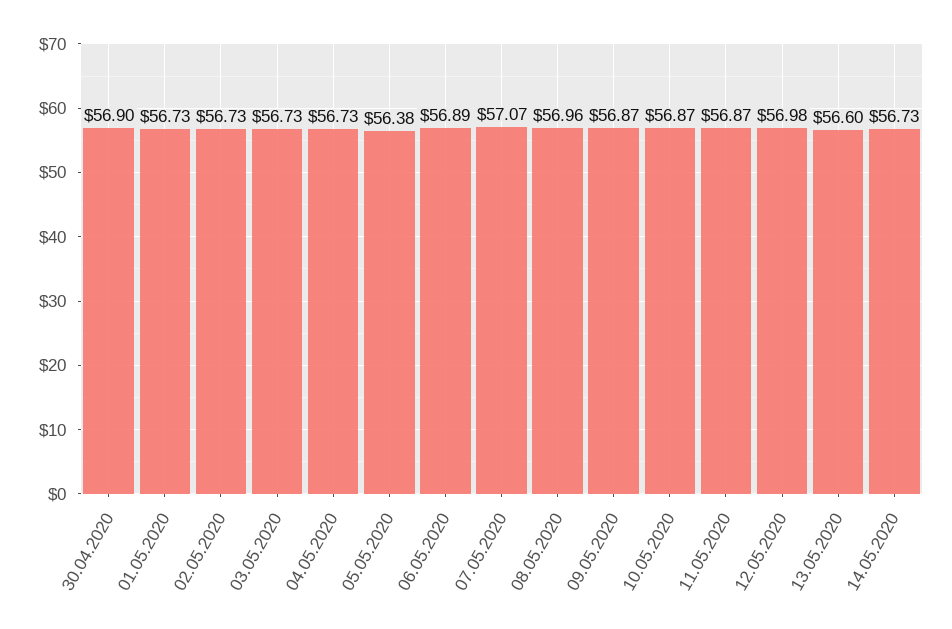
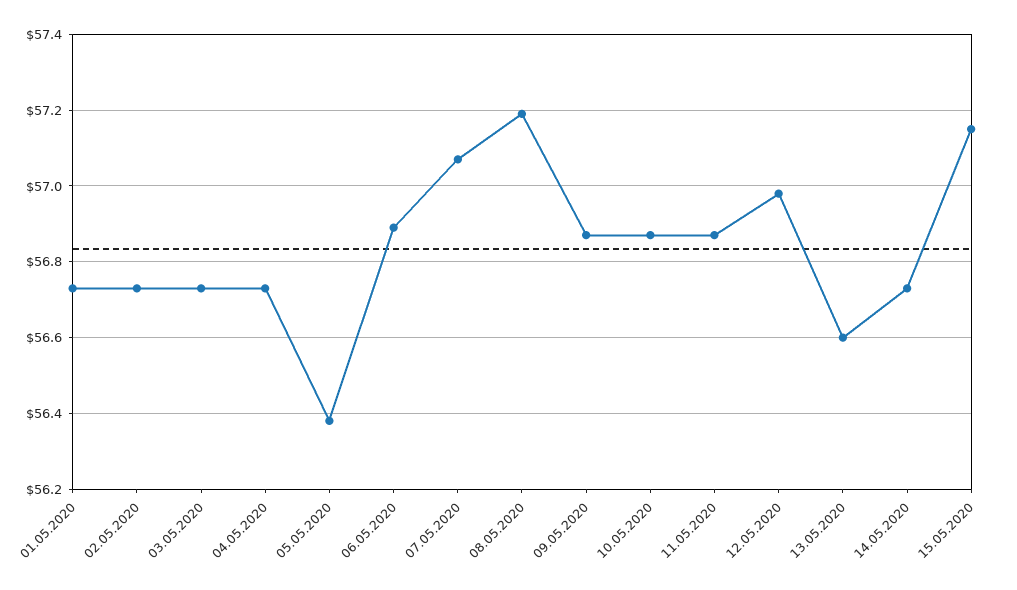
30.04.2020: 56.9 -> none
08.05.2020: 56.96 -> 57.2
15.05.2020: none -> 57.15

